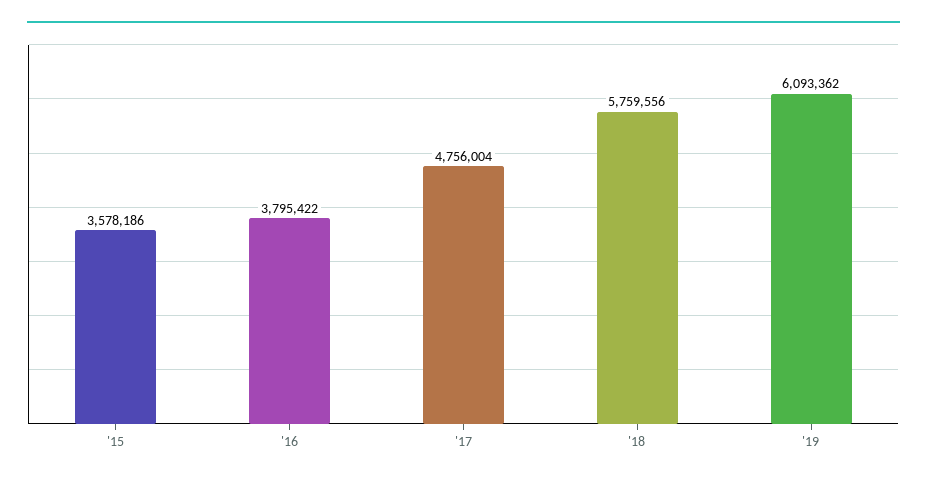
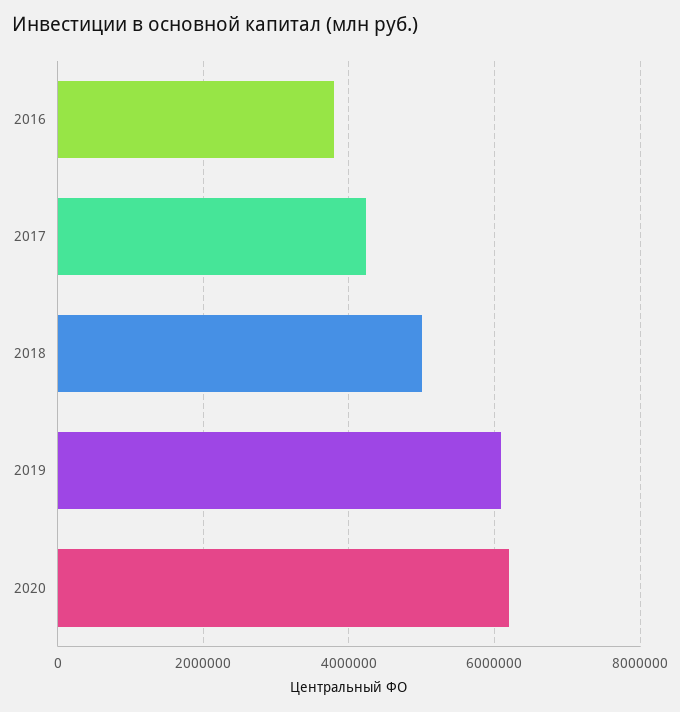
'15: 3578186 -> none
'17: 4756004 -> 4200000
'18: 5759556 -> 5000000
2020: none -> 6200000

